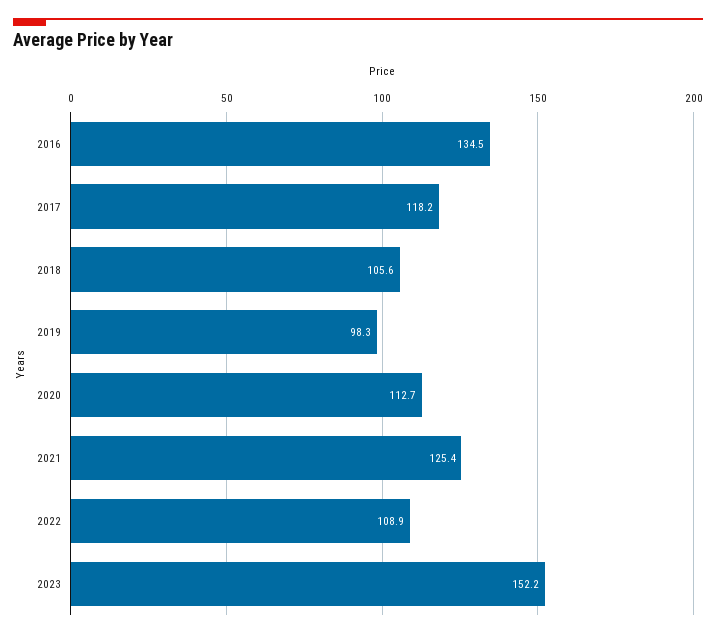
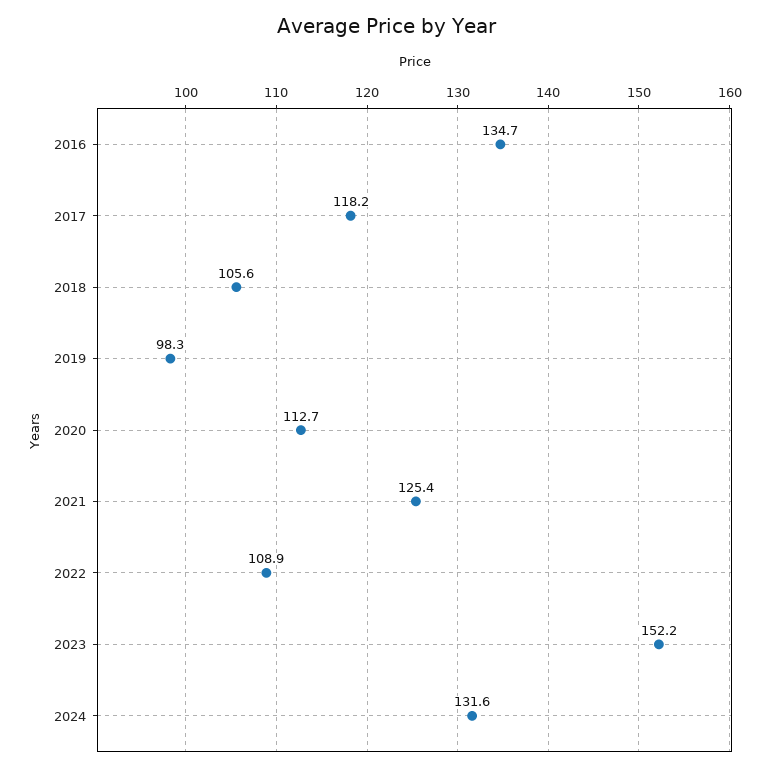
2016: 134.5 -> 134.7
2024: none -> 131.6

